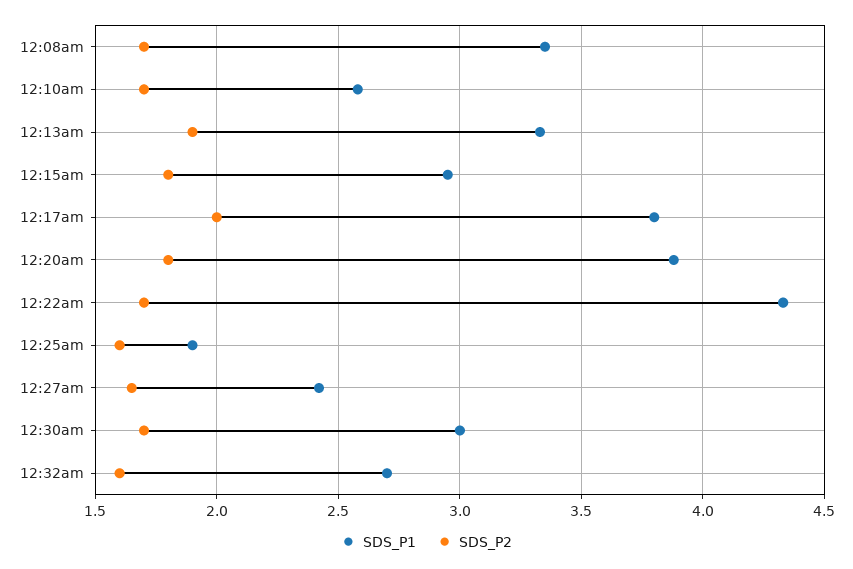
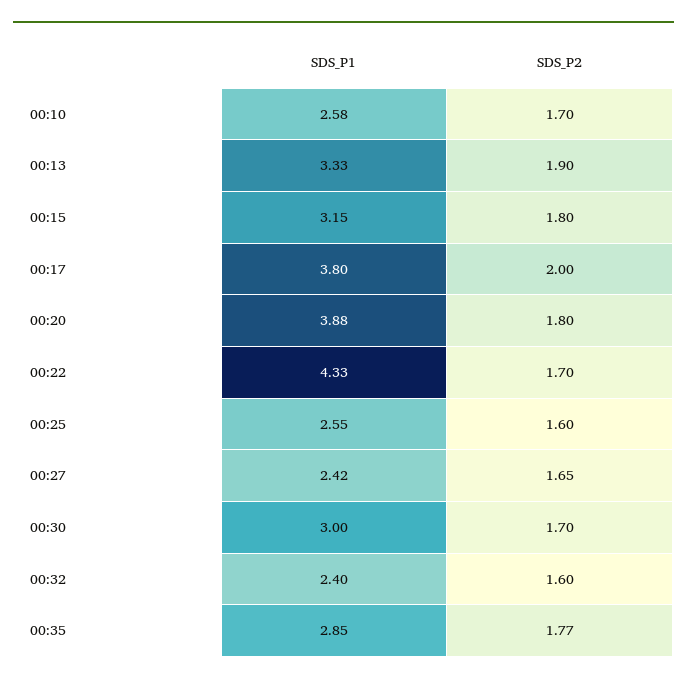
SDS_P1, 12:08am: 3.35 -> none
SDS_P2, 12:08am: 1.7 -> none
SDS_P1, 12:15am: 2.95 -> 3.15
SDS_P1, 12:25am: 1.9 -> 2.55
SDS_P1, 12:32am: 2.7 -> 2.4
SDS_P1, 00:35: none -> 2.85
SDS_P2, 00:35: none -> 1.77

